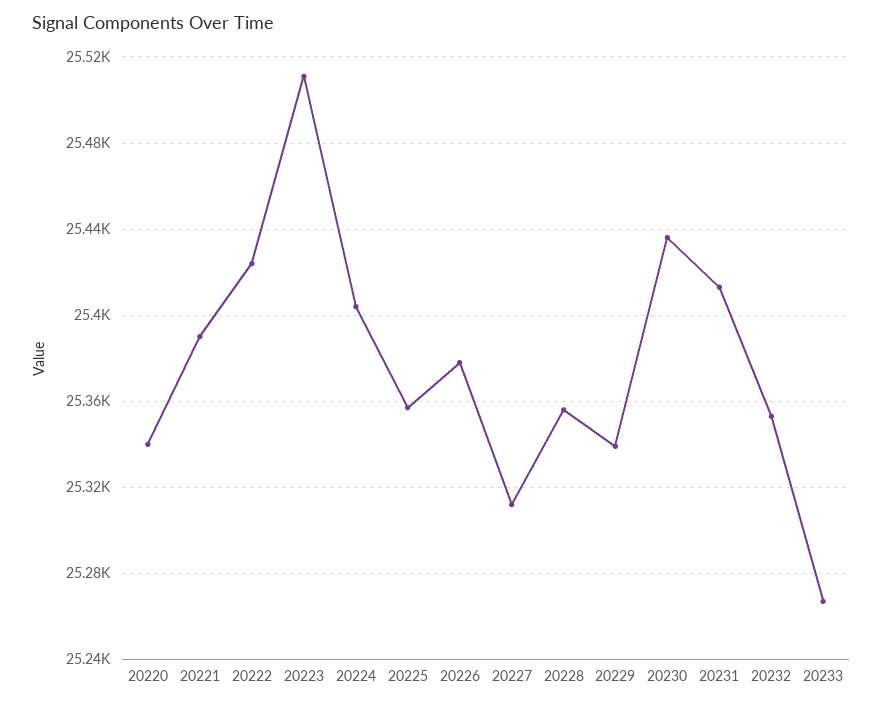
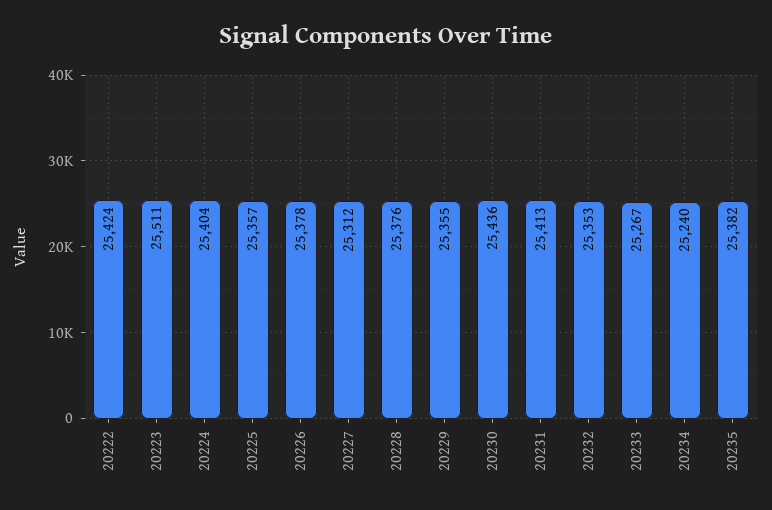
20220: 25340 -> none
20221: 25390 -> none
20228: 25355 -> 25376
20229: 25340 -> 25355
20234: none -> 25240
20235: none -> 25382

